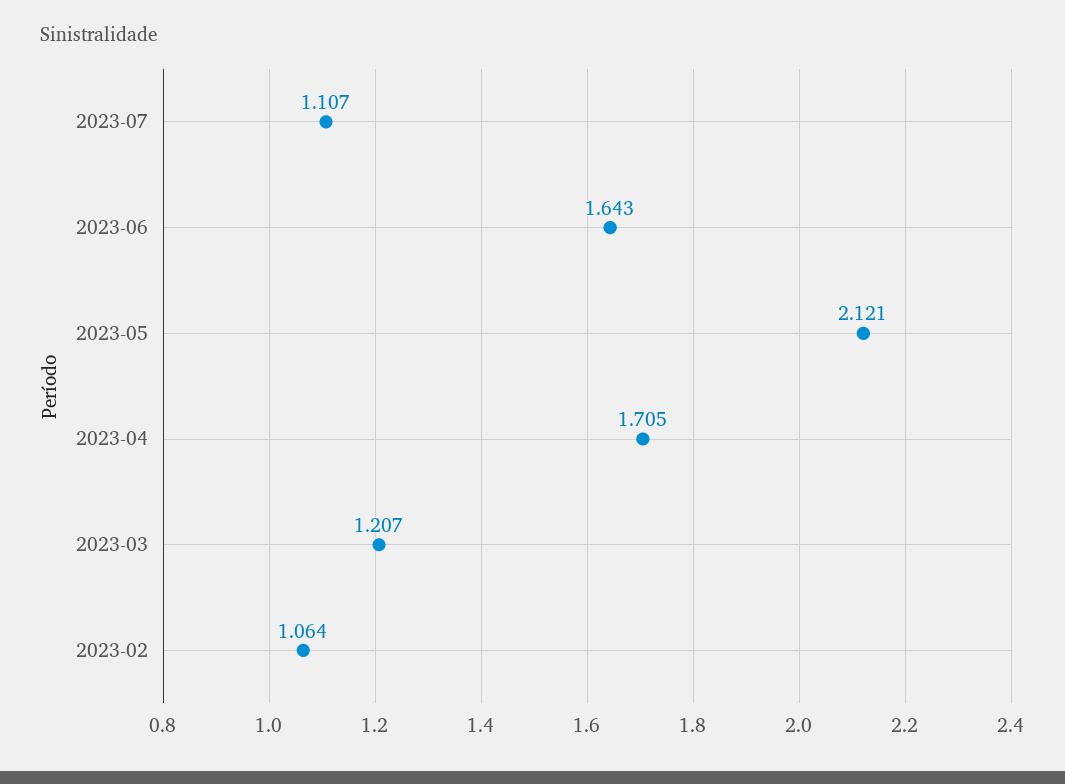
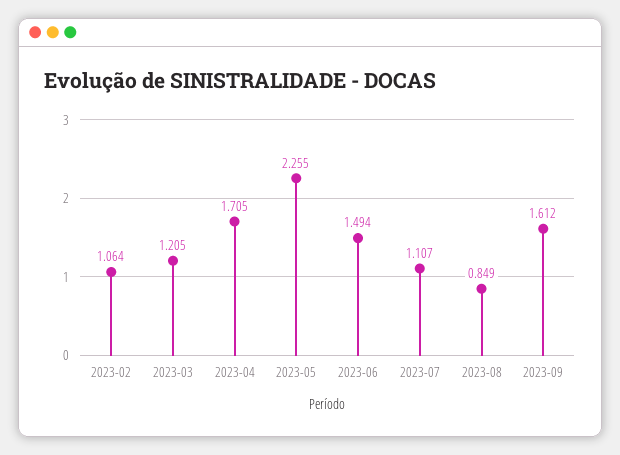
2023-06: 1.643 -> 1.494
2023-05: 2.121 -> 2.255
2023-03: 1.207 -> 1.205
2023-08: none -> 0.849
2023-09: none -> 1.612

